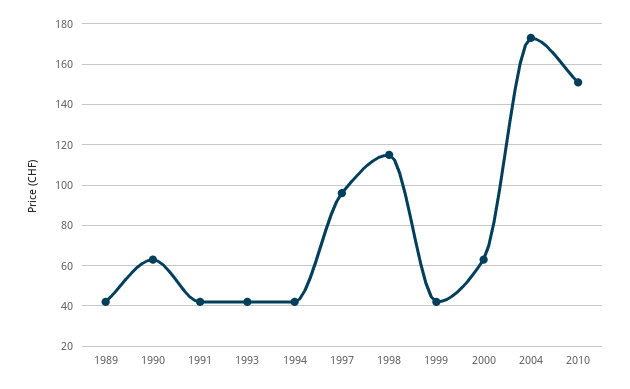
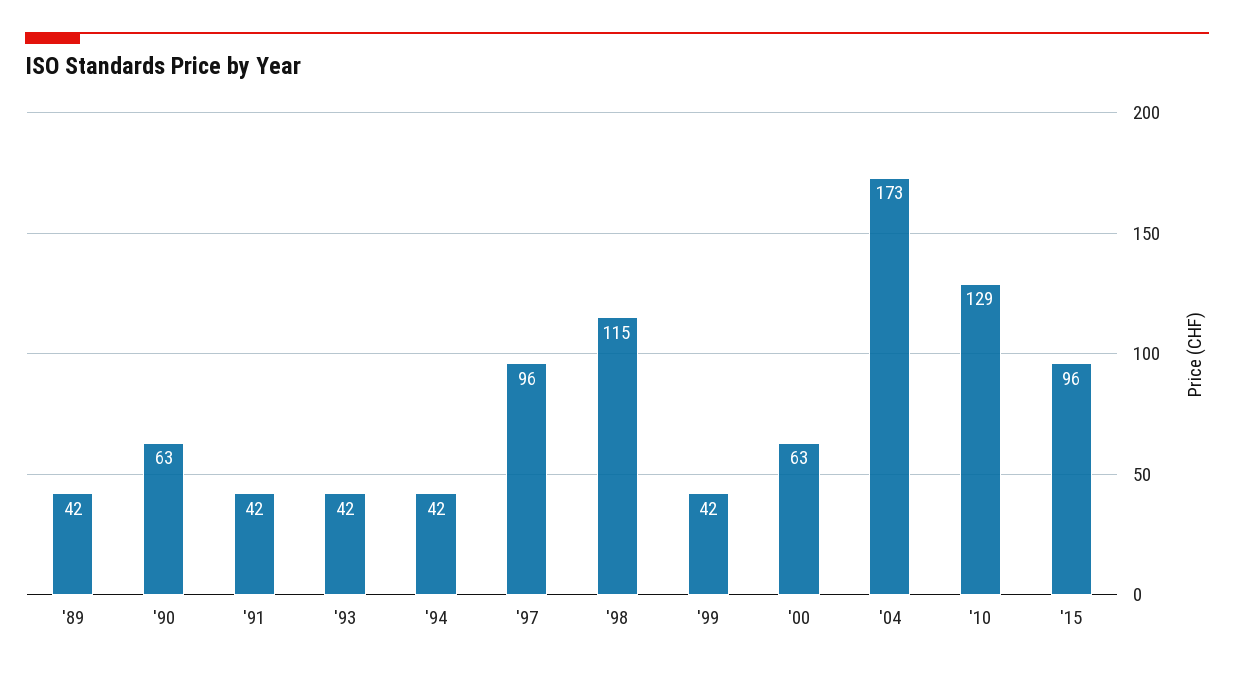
2010: 150 -> 129
'15: none -> 96

